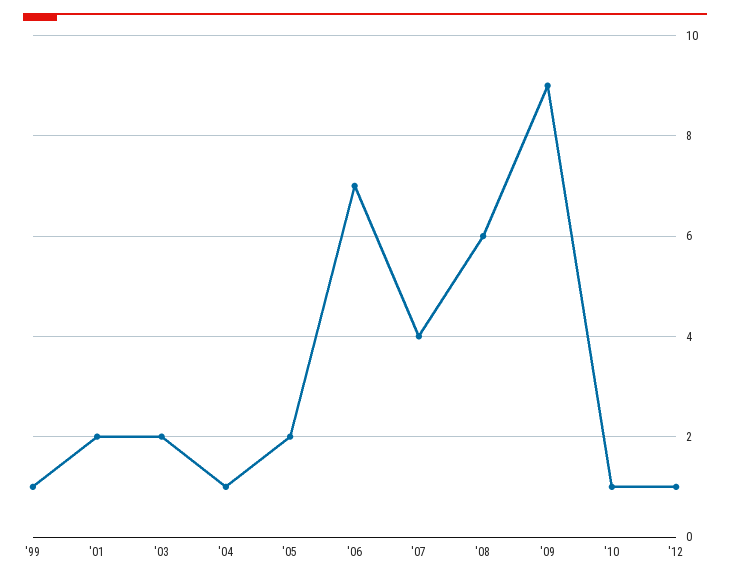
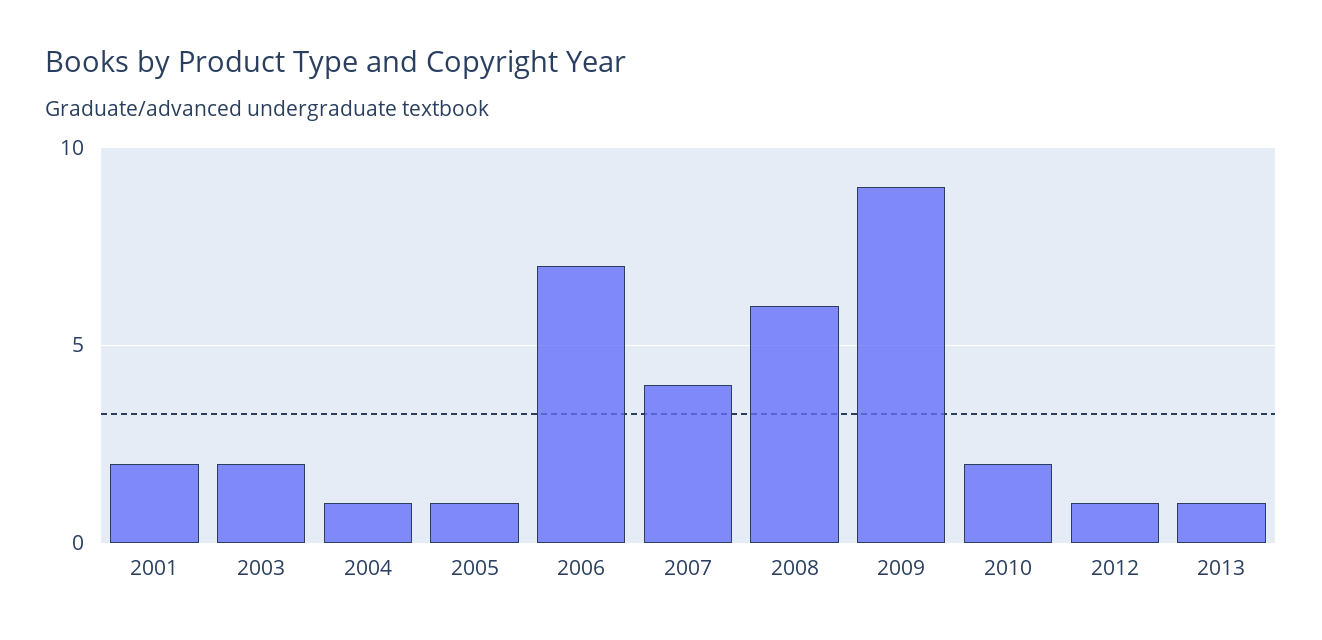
'99: 1 -> none
'05: 2 -> 1
'10: 1 -> 2
2013: none -> 1

